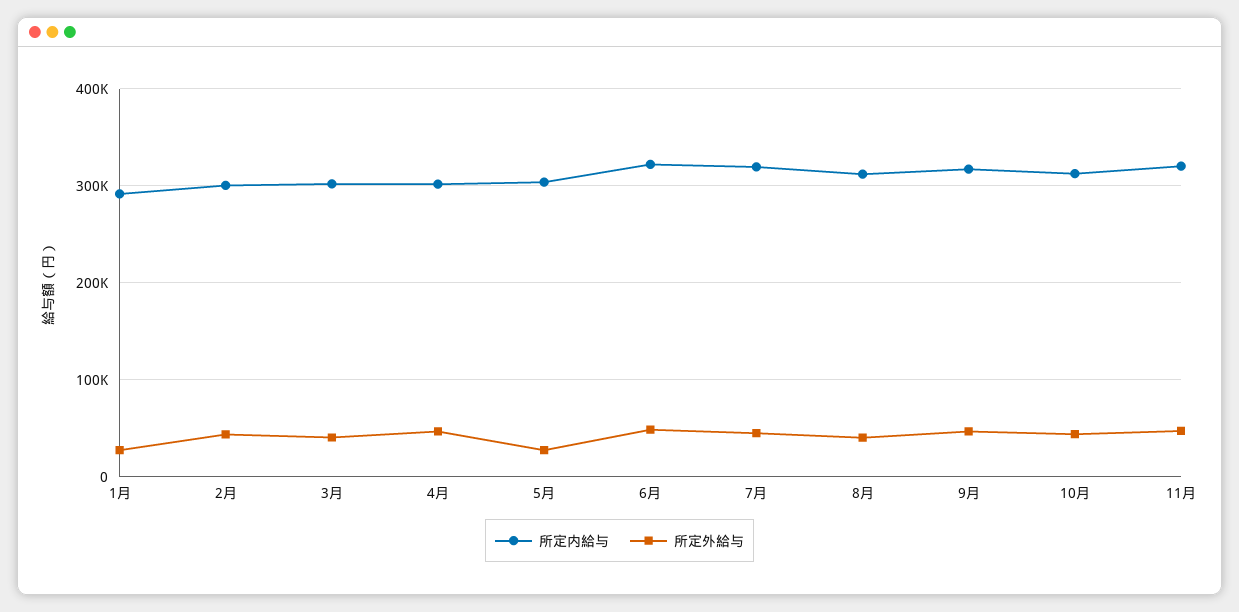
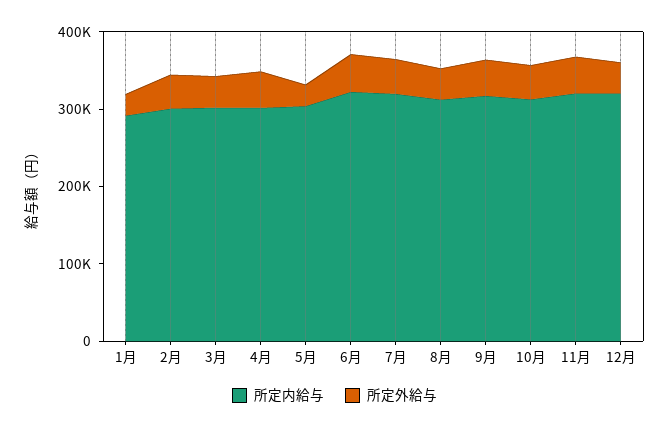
所定内給与, 12月: none -> 320000
所定外給与, 12月: none -> 40000

